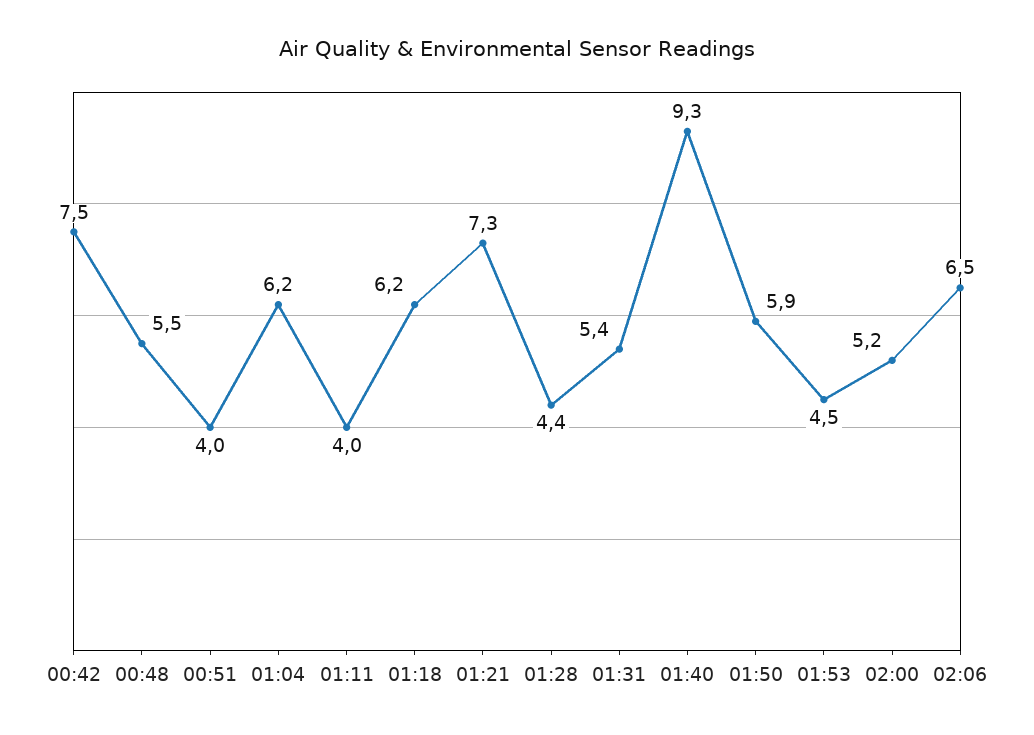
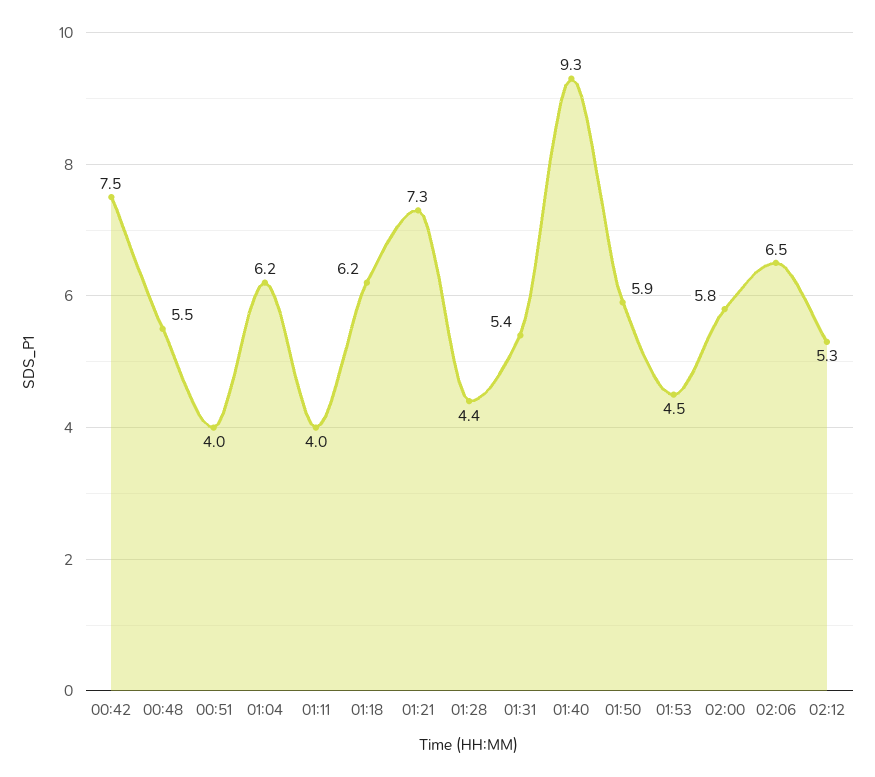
02:00: 5.2 -> 5.8
02:12: none -> 5.3

